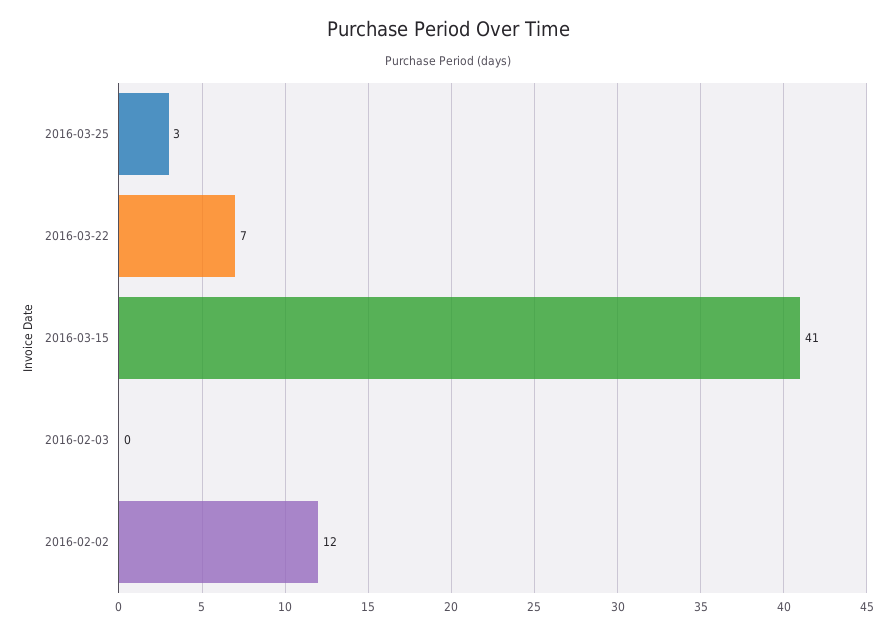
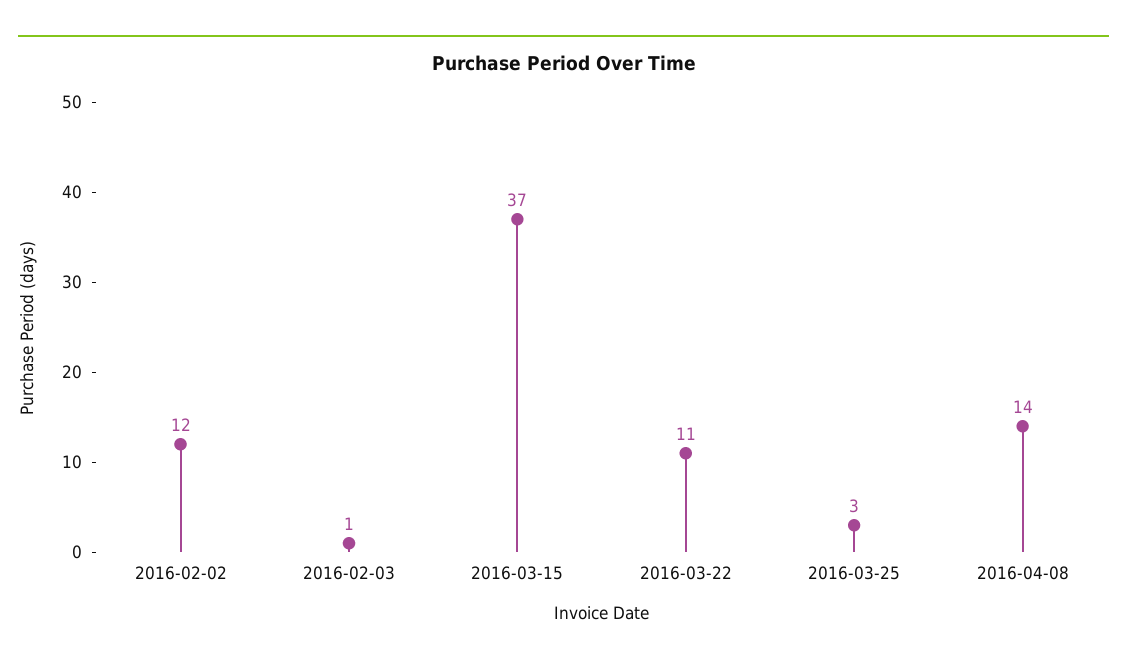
2016-03-22: 7 -> 11
2016-03-15: 41 -> 37
2016-02-03: 0 -> 1
2016-04-08: none -> 14

